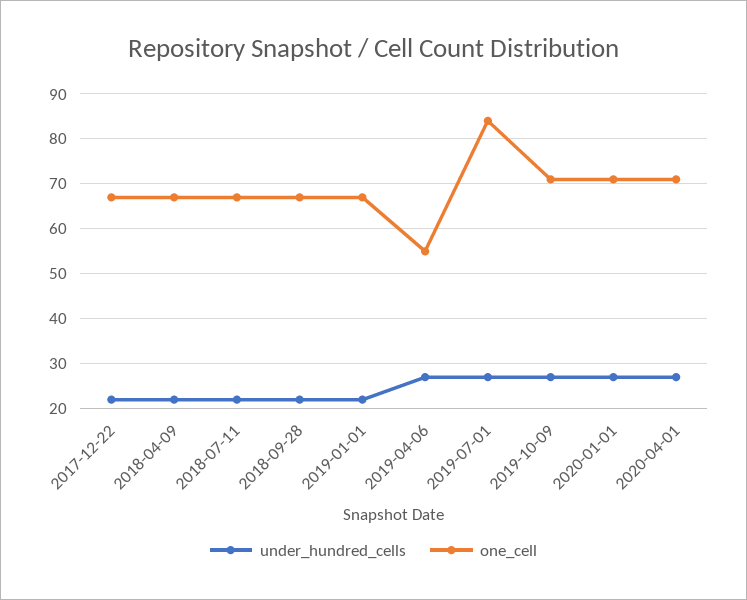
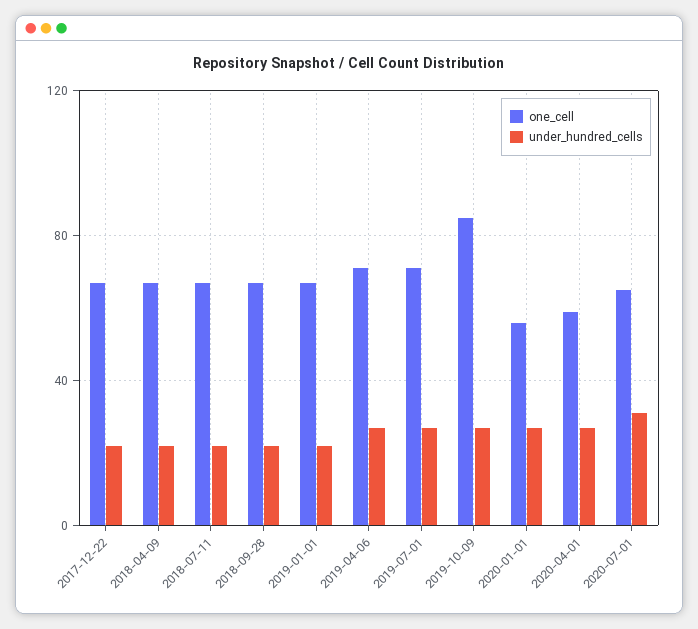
one_cell, 2019-04-06: 55 -> 70
one_cell, 2019-07-01: 85 -> 70
one_cell, 2019-10-09: 70 -> 85
one_cell, 2020-01-01: 70 -> 55
one_cell, 2020-04-01: 70 -> 60
one_cell, 2020-07-01: none -> 65
under_hundred_cells, 2020-07-01: none -> 30

